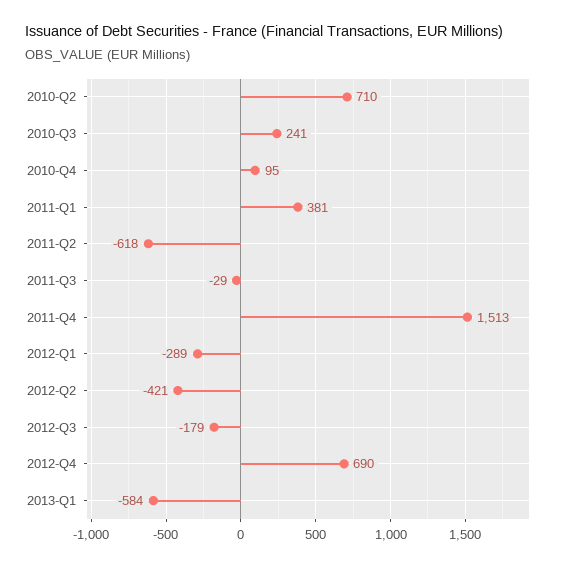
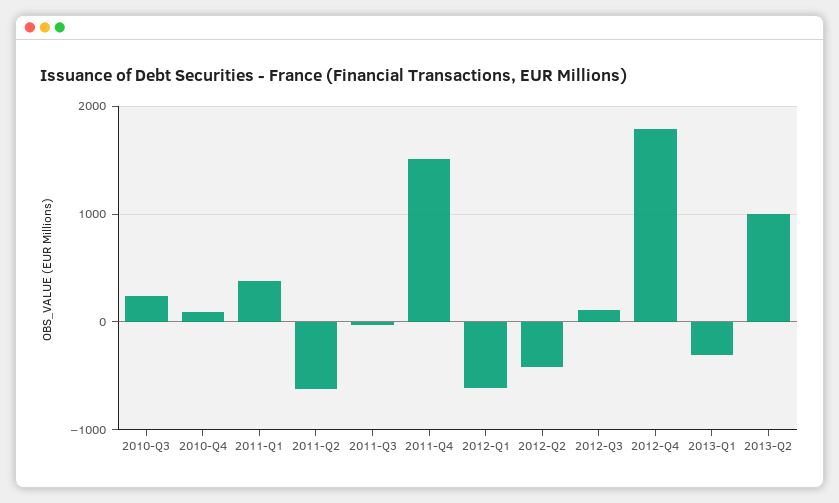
2010-Q2: 710 -> none
2012-Q1: -289 -> -600
2012-Q3: -179 -> 100
2012-Q4: 690 -> 1800
2013-Q1: -584 -> -300
2013-Q2: none -> 1000

